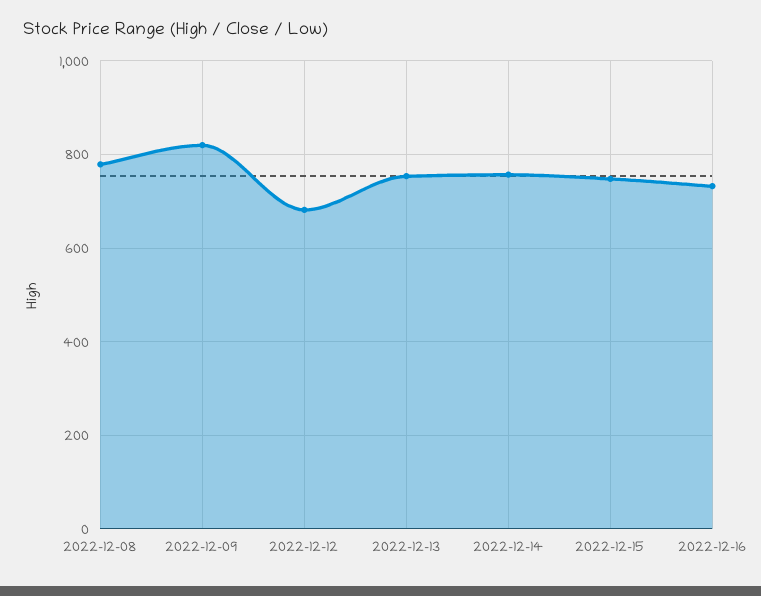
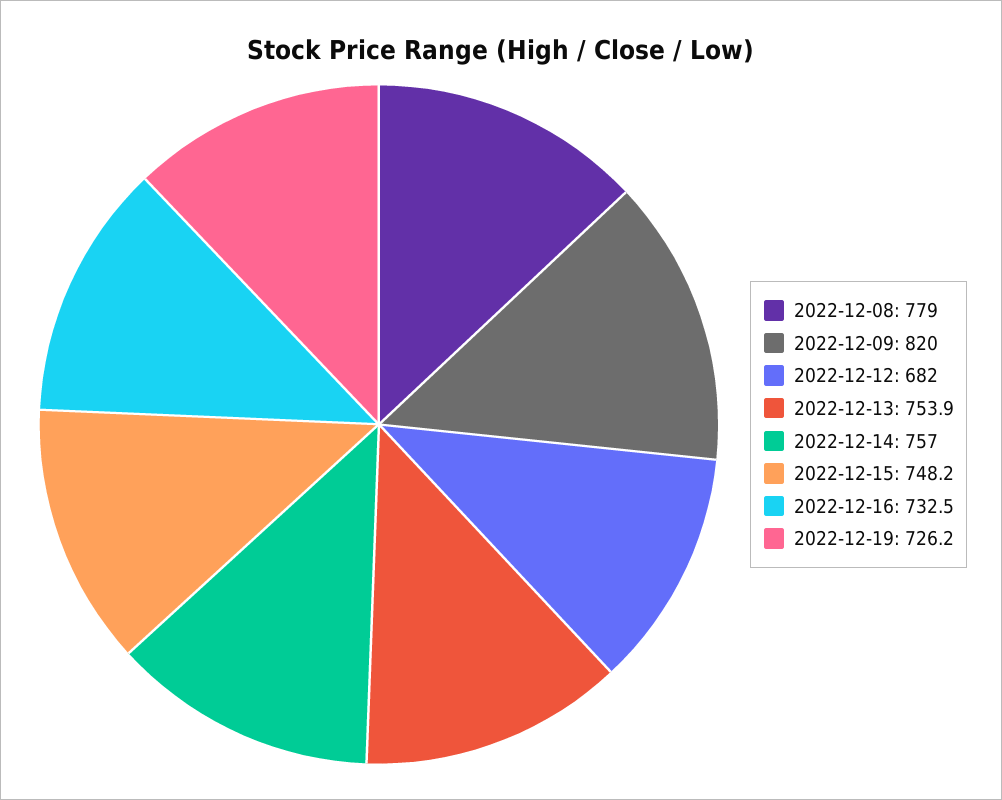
2022-12-19: none -> 726.2

